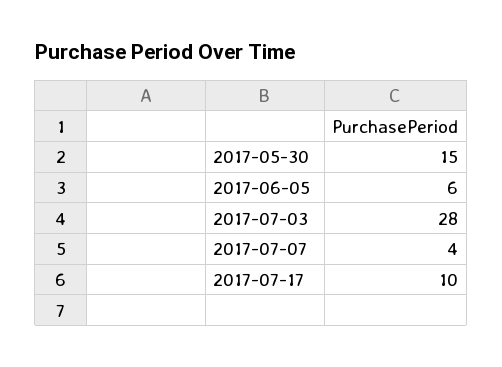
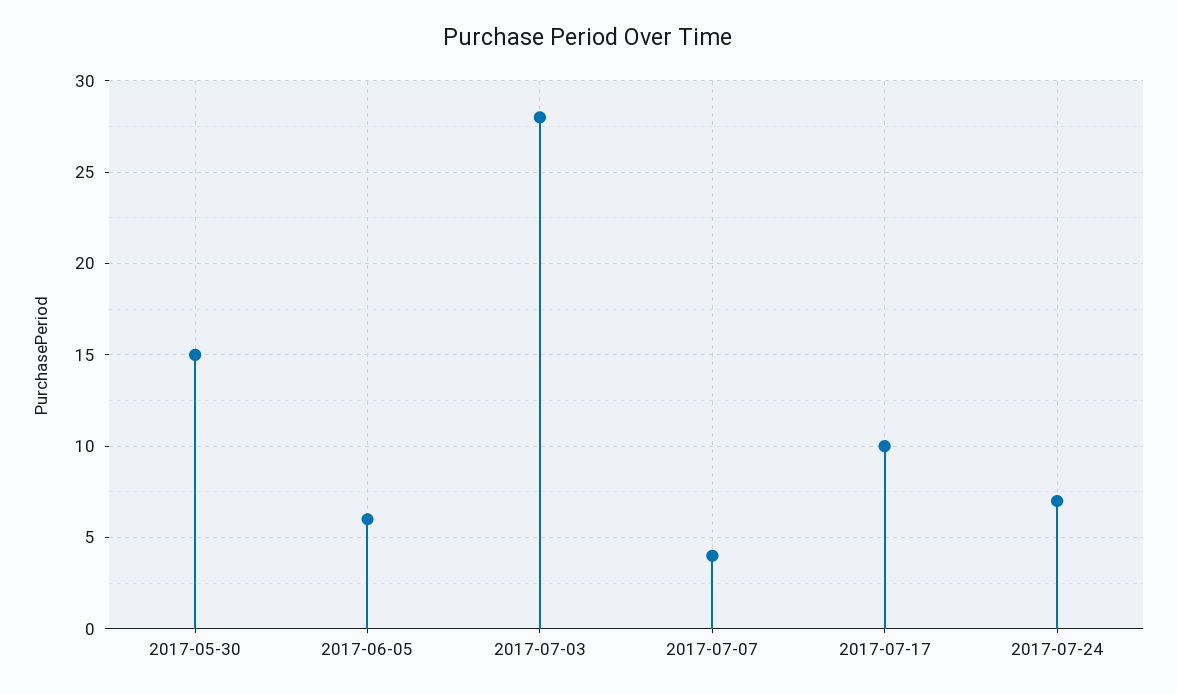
2017-07-24: none -> 7

